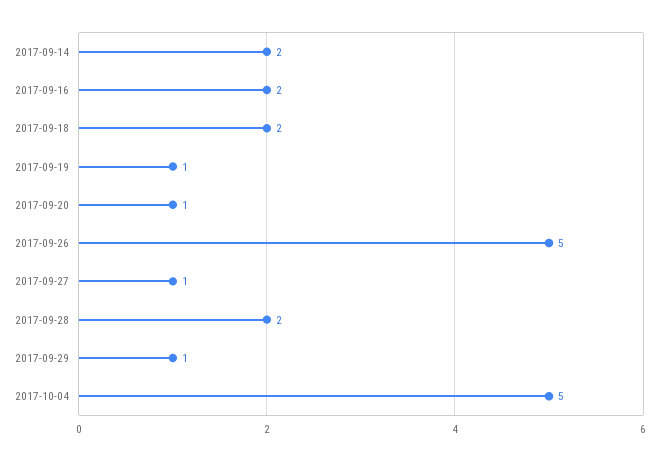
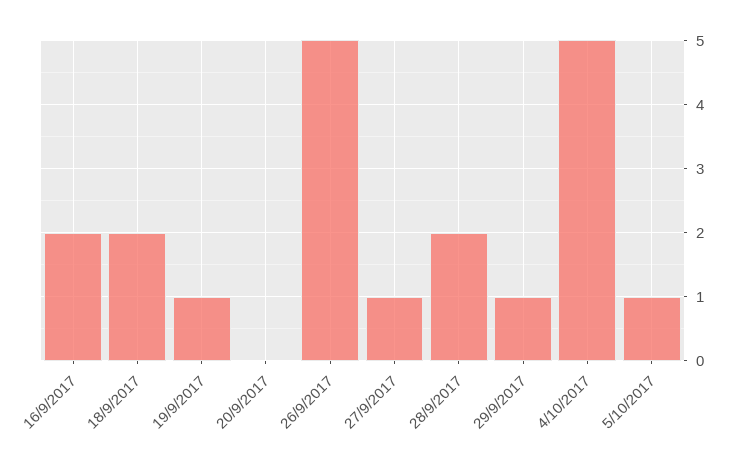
2017-09-14: 2 -> none
2017-09-20: 1 -> 0
5/10/2017: none -> 1

